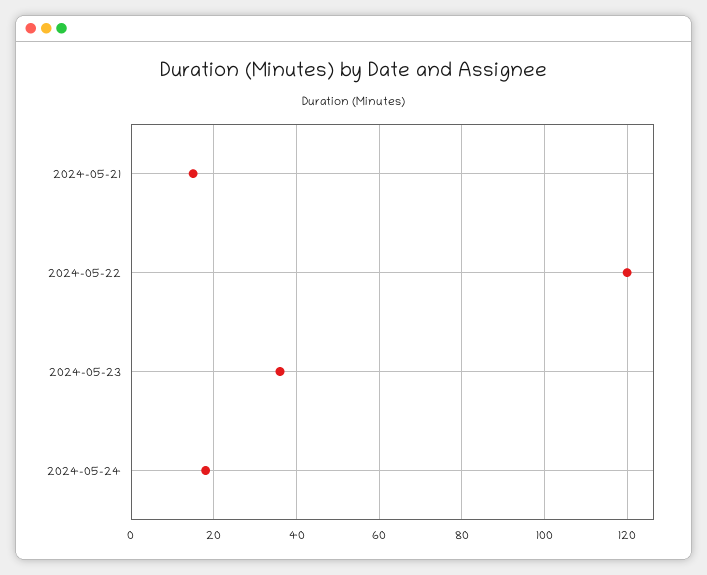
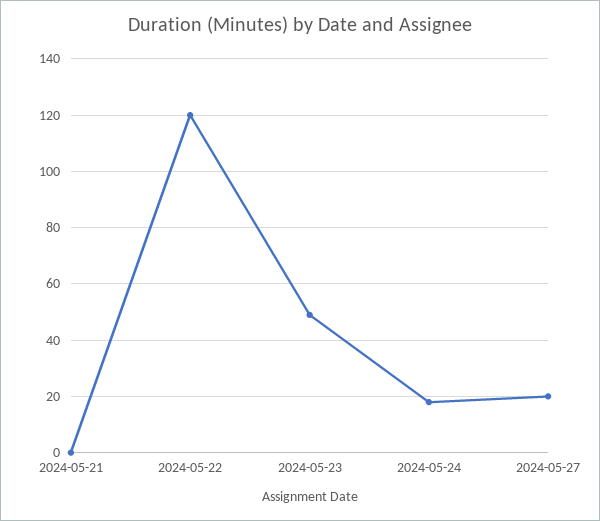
2024-05-21: 15 -> 0
2024-05-23: 35 -> 50
2024-05-27: none -> 20

